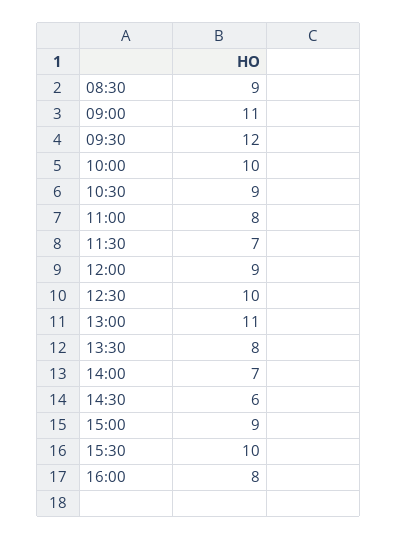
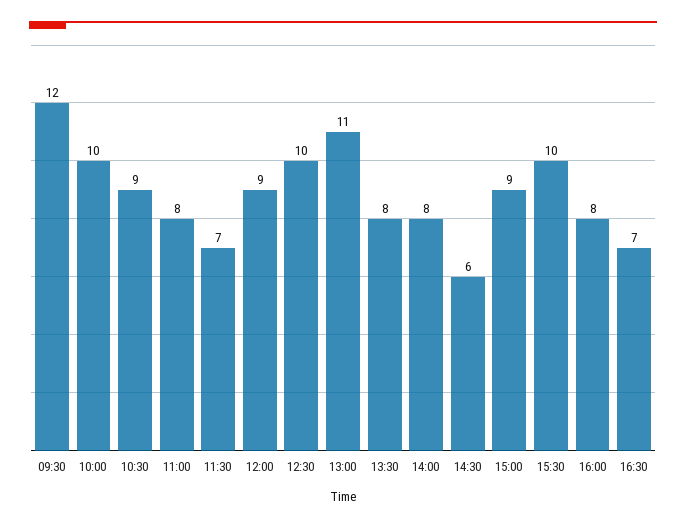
08:30: 9 -> none
09:00: 11 -> none
14:00: 7 -> 8
16:30: none -> 7

